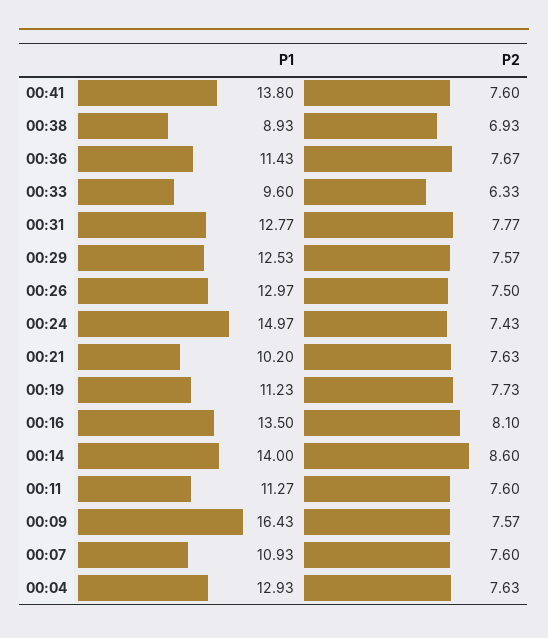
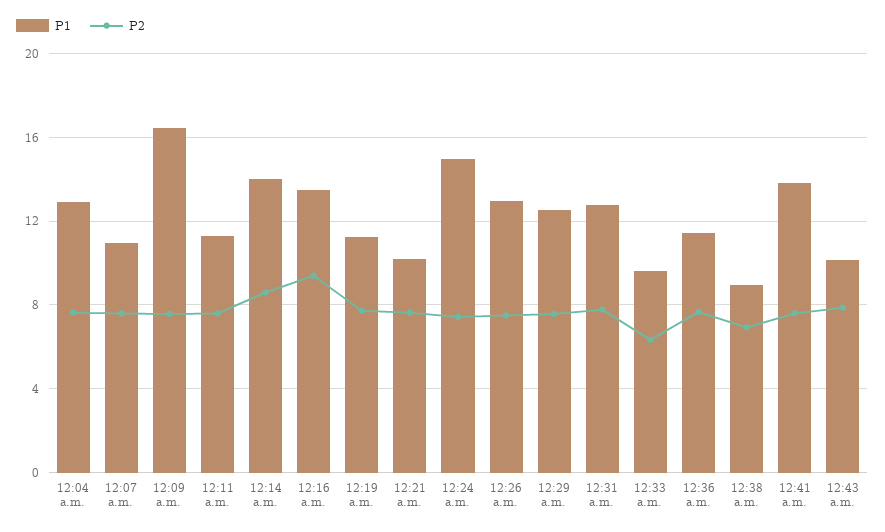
P2, 00:16: 8.1 -> 9.5
P1, 12:43 a.m.: none -> 10
P2, 12:43 a.m.: none -> 8

